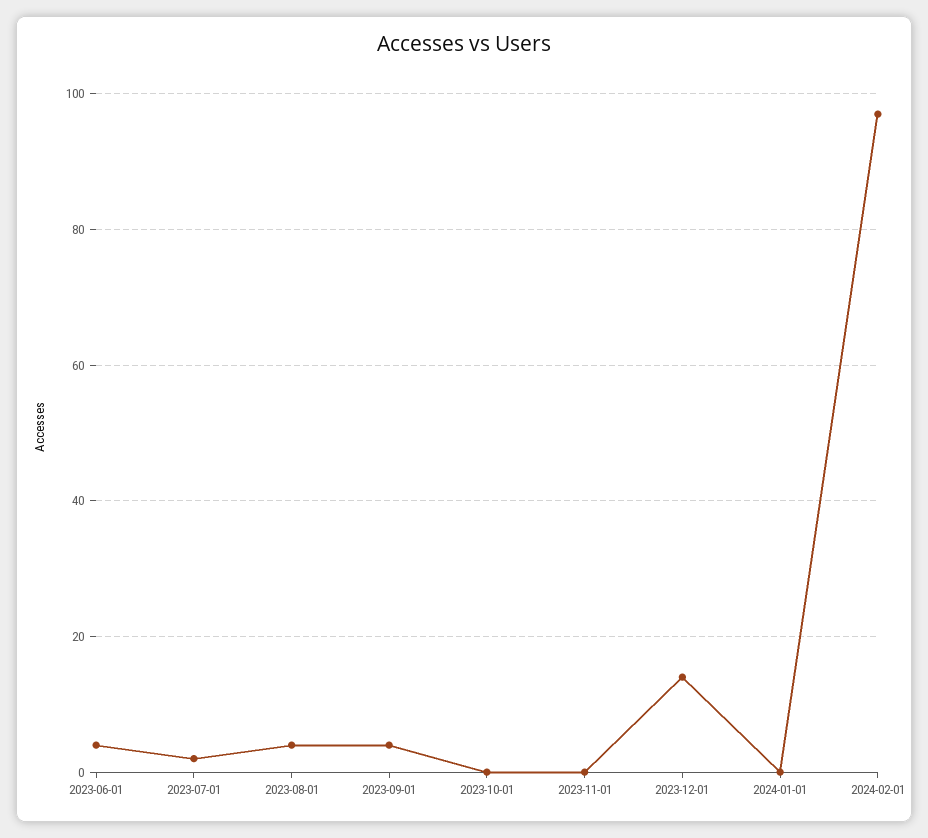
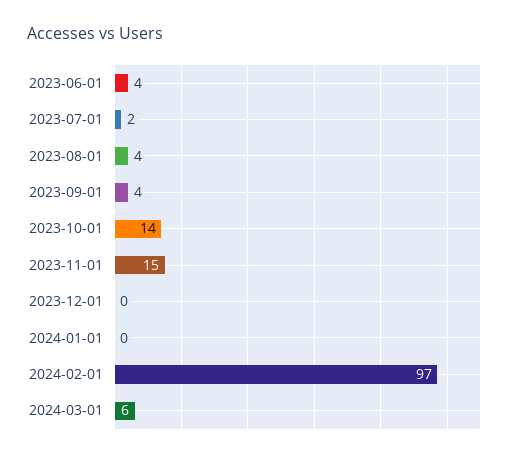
2023-10-01: 0 -> 14
2023-11-01: 0 -> 15
2023-12-01: 15 -> 0
2024-03-01: none -> 6

